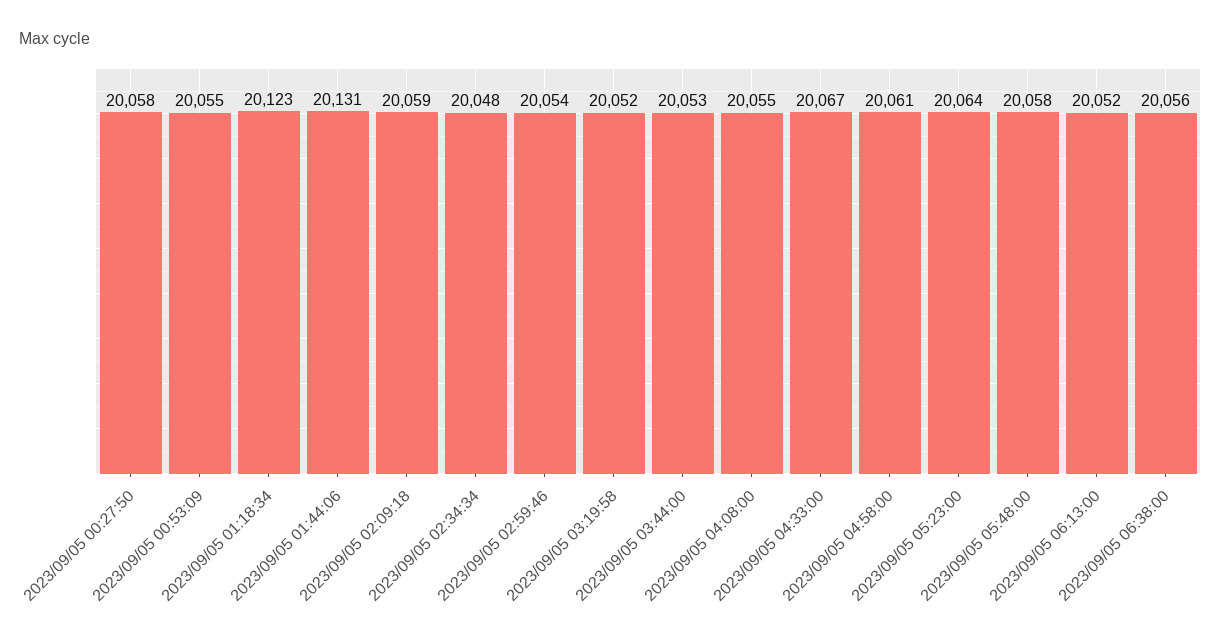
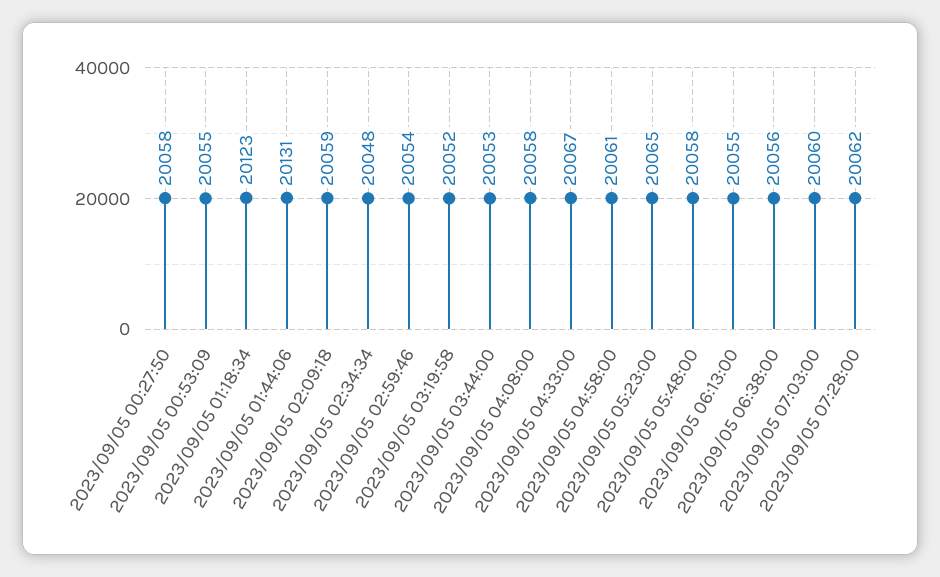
2023/09/05 04:08:00: 20055 -> 20058
2023/09/05 05:23:00: 20064 -> 20065
2023/09/05 06:13:00: 20052 -> 20055
2023/09/05 07:03:00: none -> 20060
2023/09/05 07:28:00: none -> 20062

